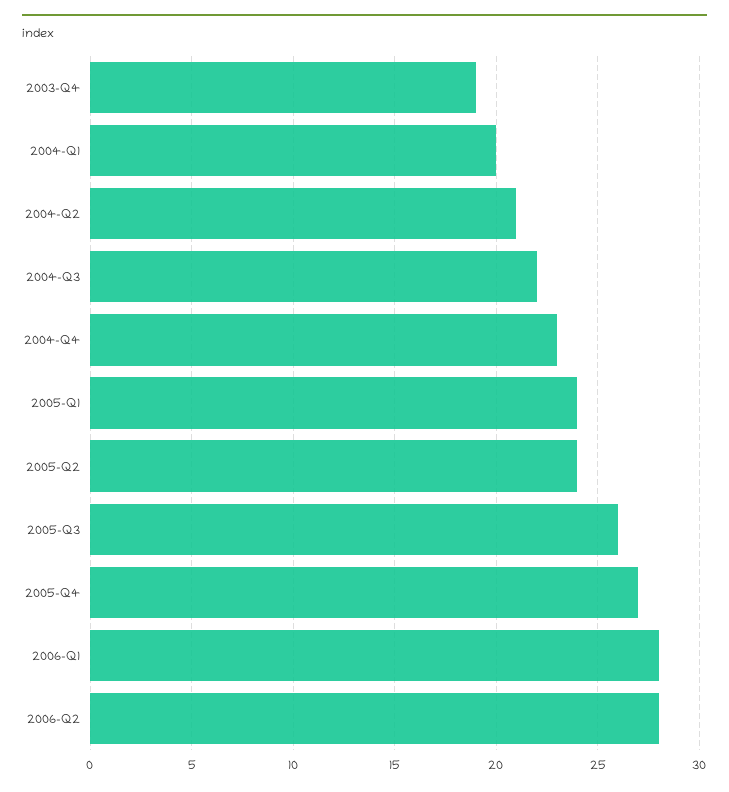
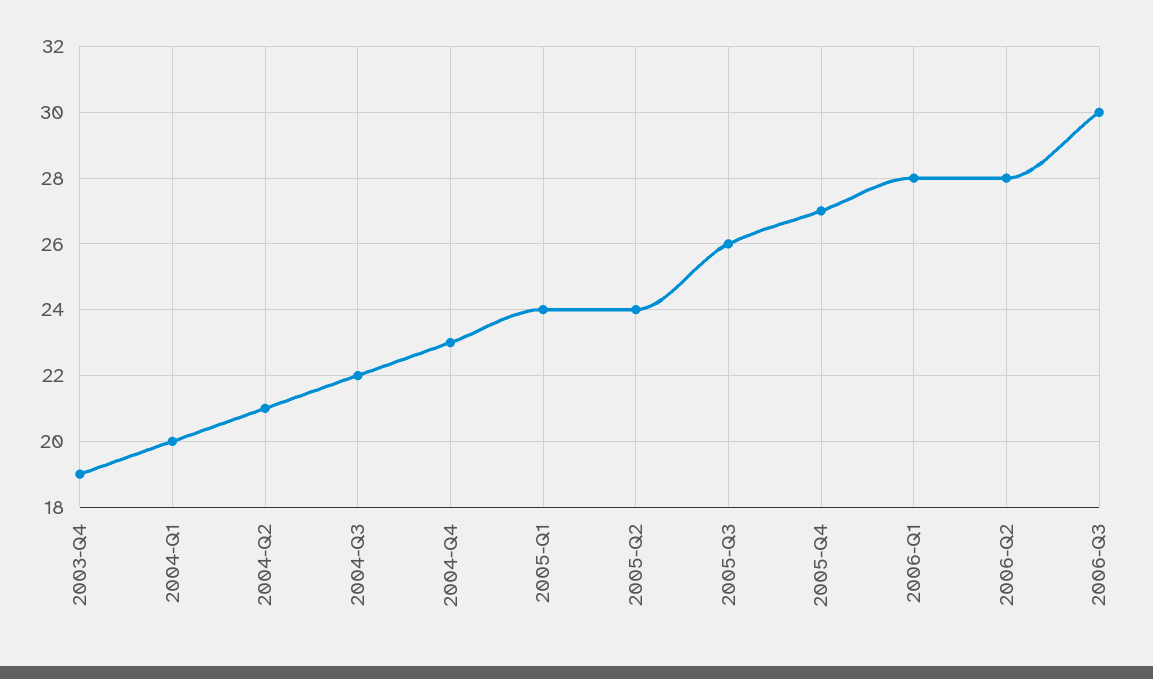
2006-Q3: none -> 30

